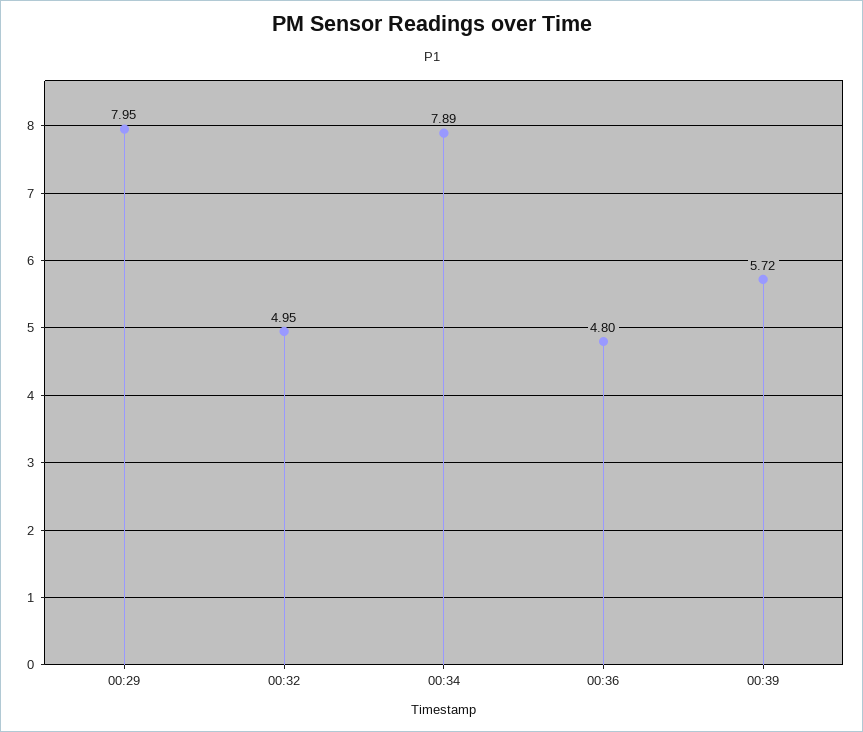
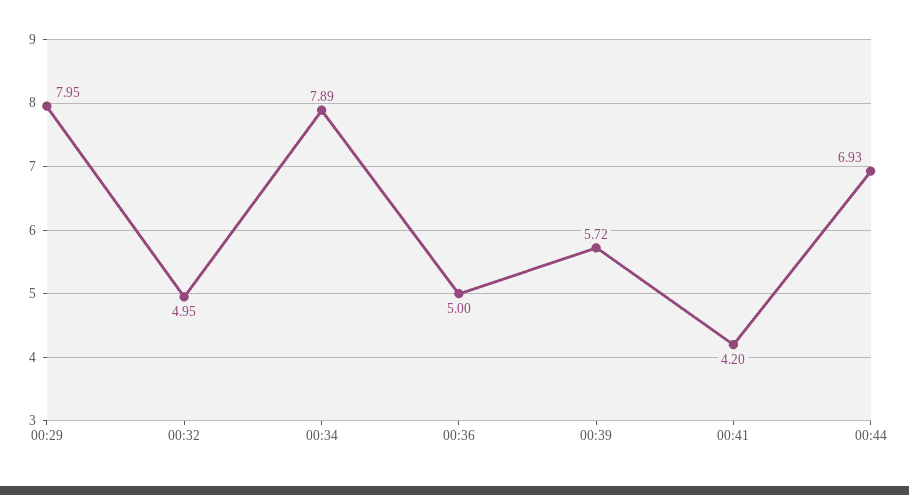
00:36: 4.8 -> 5
00:41: none -> 4.2
00:44: none -> 6.93

